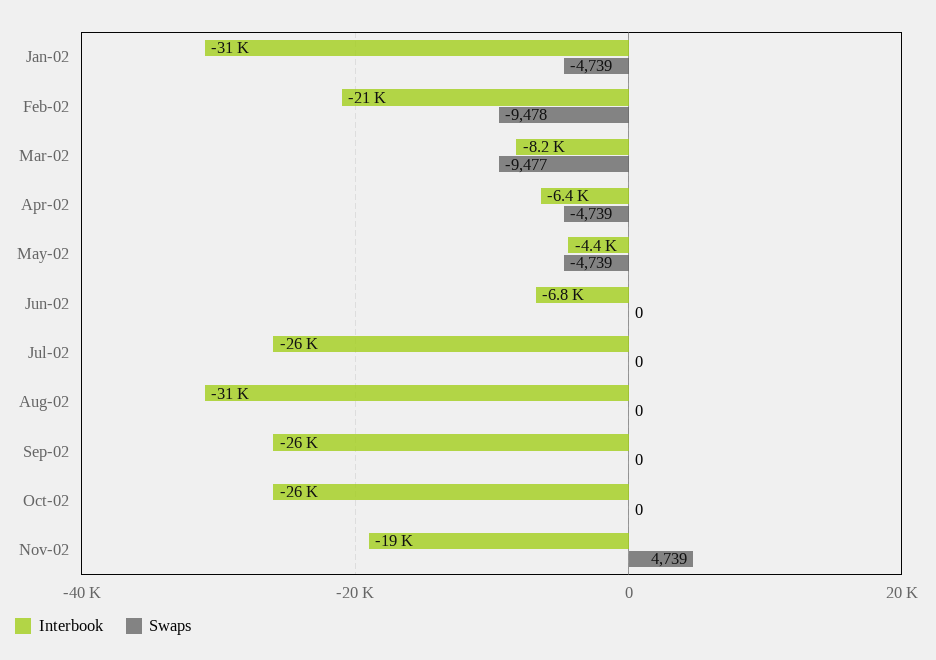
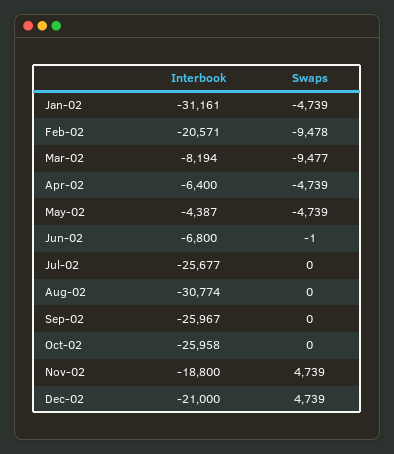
Swaps, Jun-02: 0 -> -1
Interbook, Dec-02: none -> -21000
Swaps, Dec-02: none -> 4739

